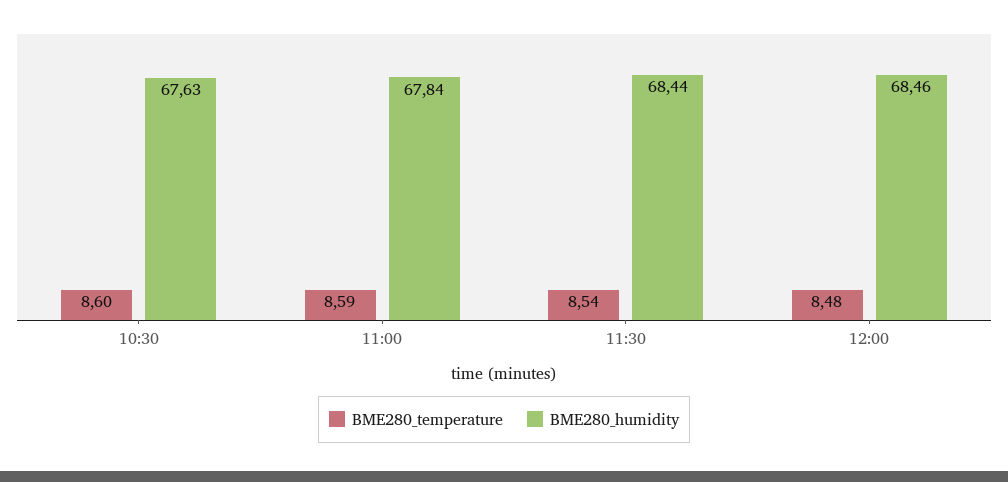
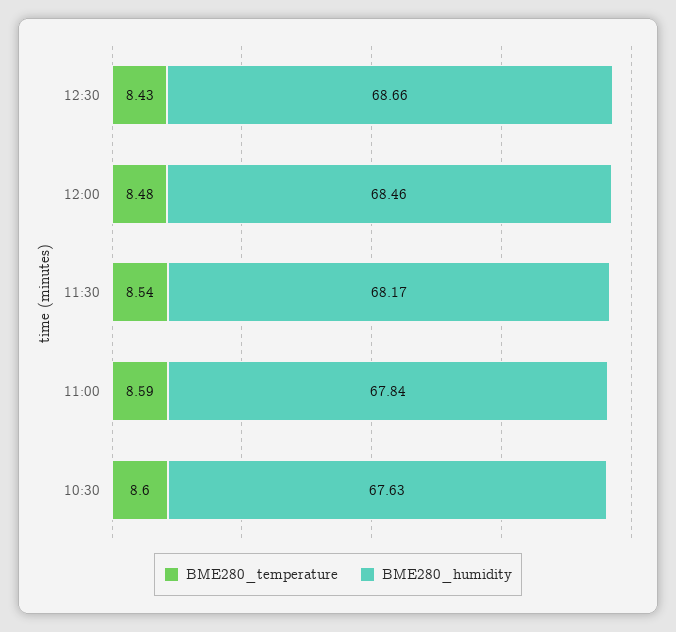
BME280_humidity, 11:30: 68.44 -> 68.17
BME280_temperature, 12:30: none -> 8.43
BME280_humidity, 12:30: none -> 68.66

